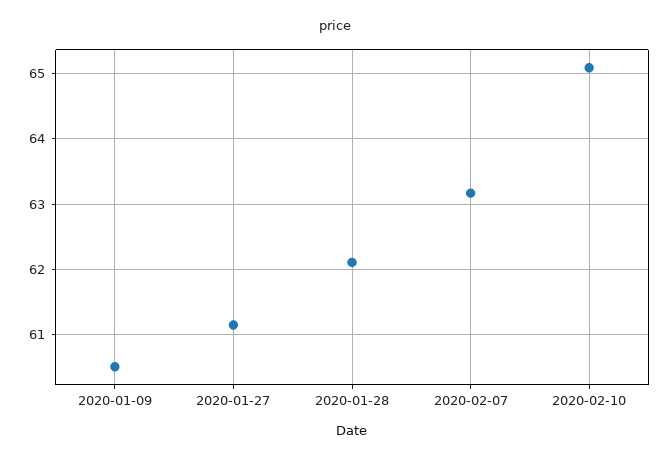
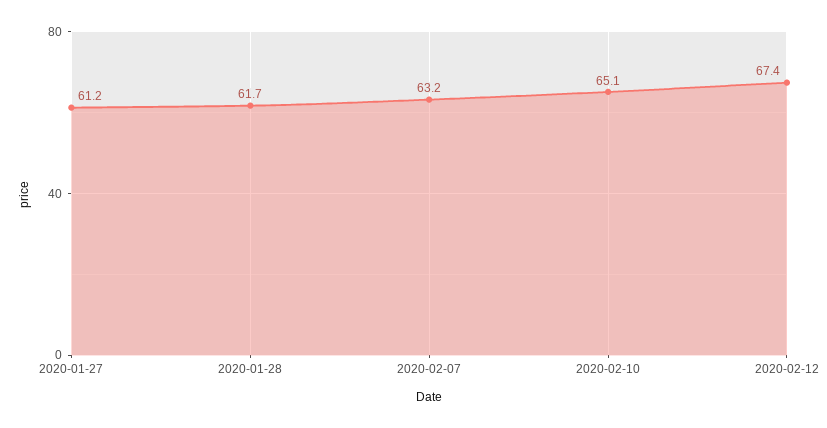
2020-01-09: 60.5 -> none
2020-01-28: 62.1 -> 61.7
2020-02-12: none -> 67.4

